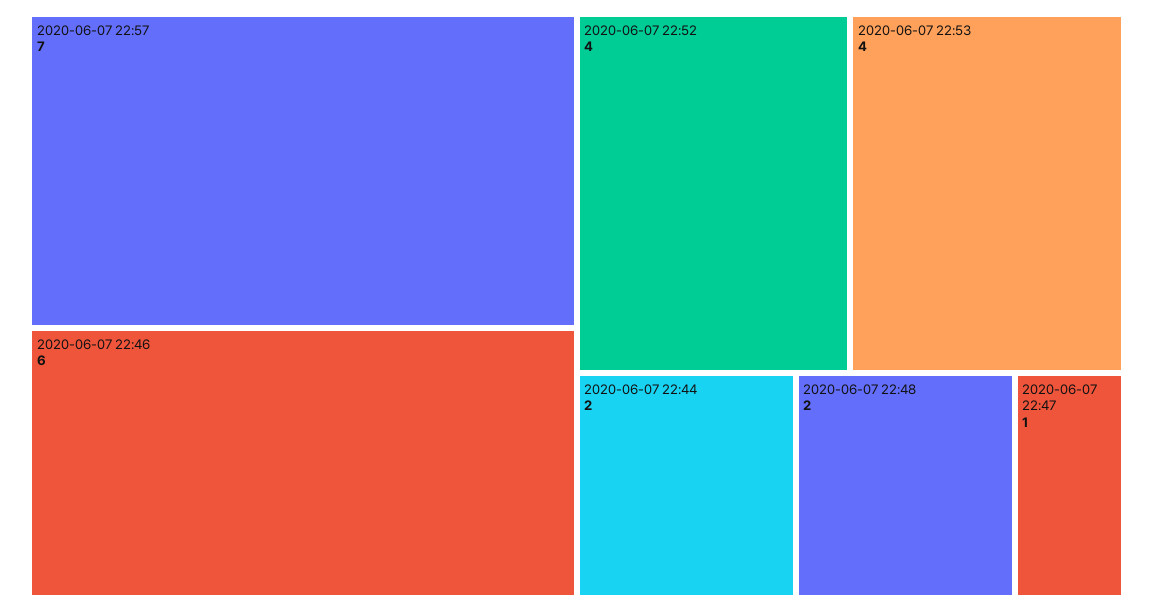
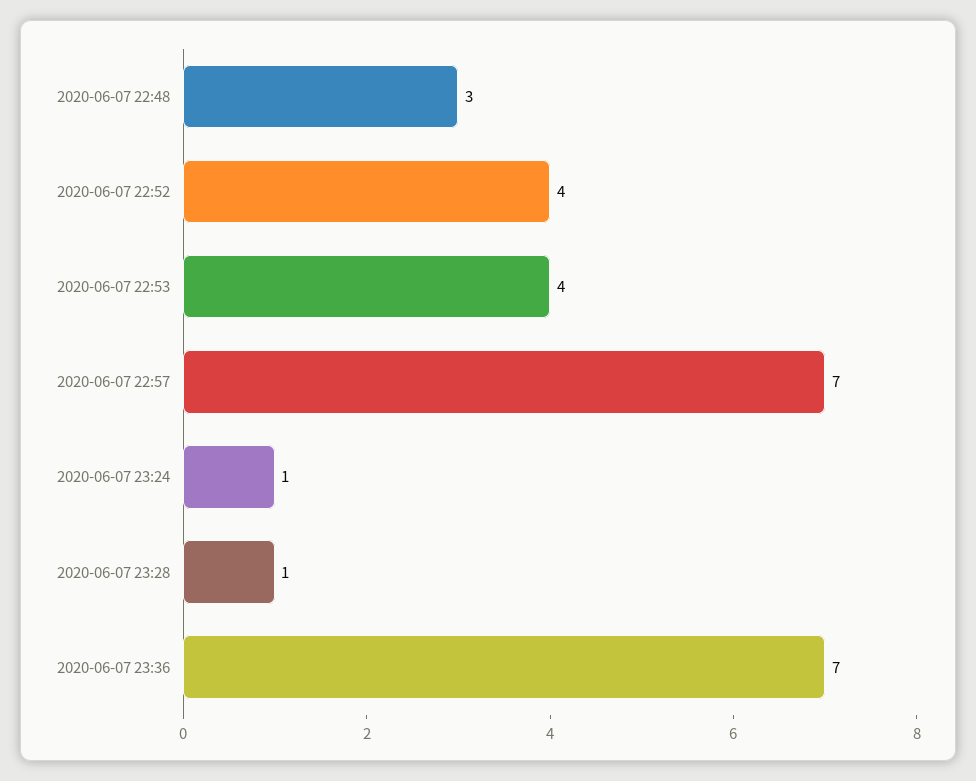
2020-06-07 22:46: 6 -> none
2020-06-07 22:44: 2 -> none
2020-06-07 22:48: 2 -> 3
2020-06-07 22:47: 1 -> none
2020-06-07 23:24: none -> 1
2020-06-07 23:28: none -> 1
2020-06-07 23:36: none -> 7

